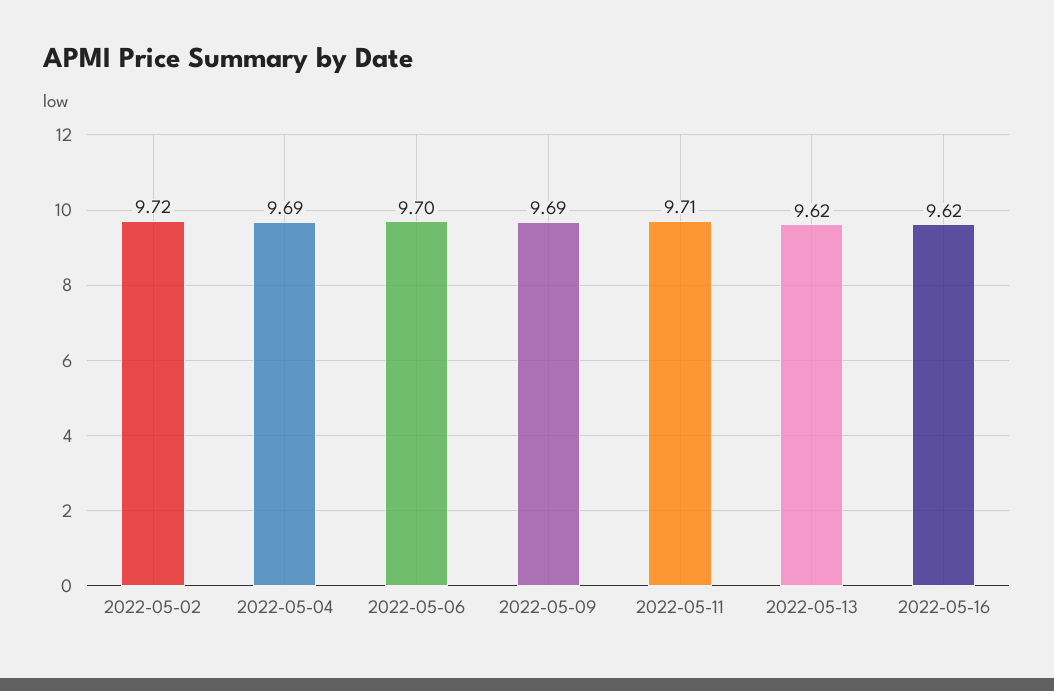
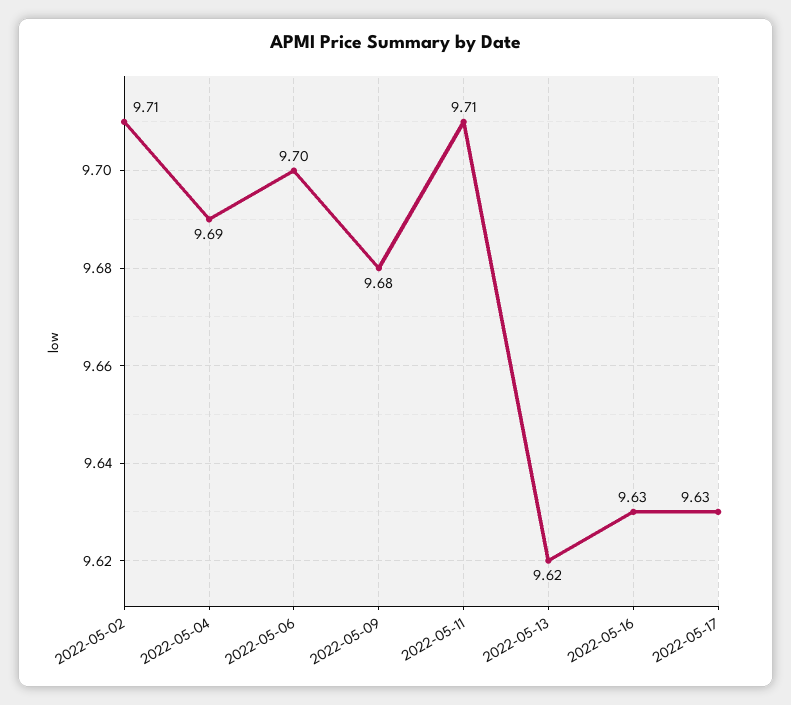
2022-05-02: 9.72 -> 9.71
2022-05-09: 9.69 -> 9.68
2022-05-16: 9.62 -> 9.63
2022-05-17: none -> 9.63

